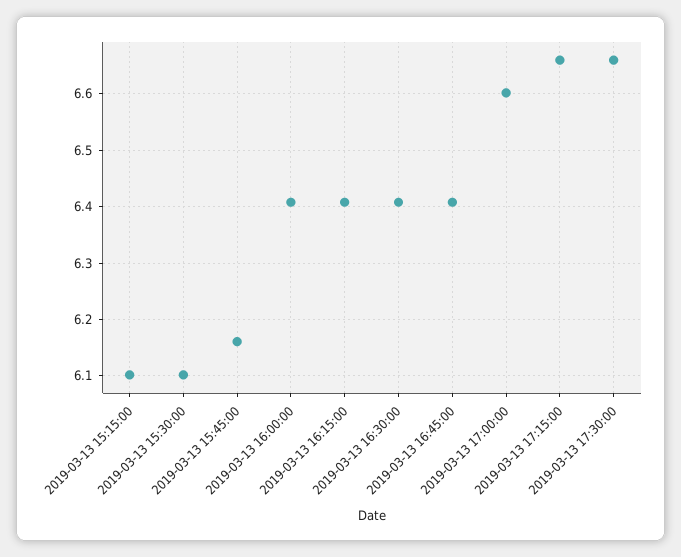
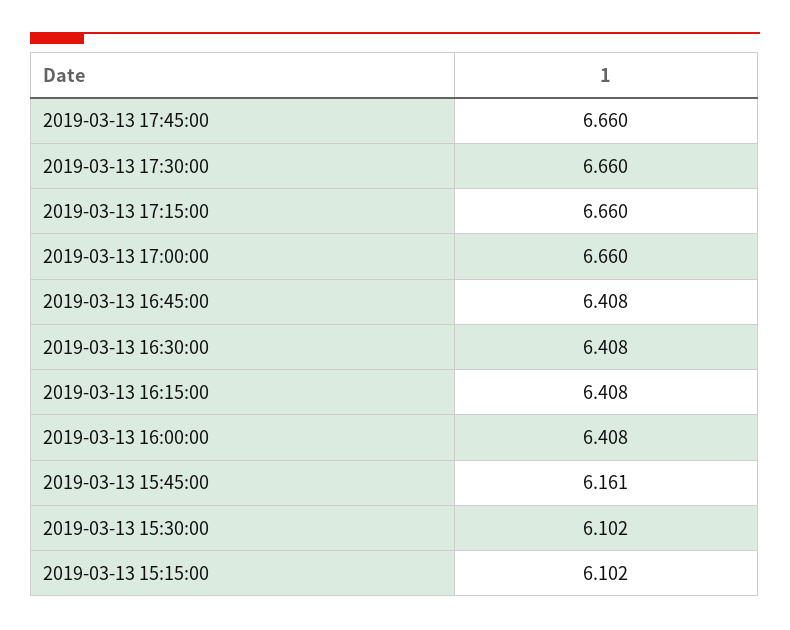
2019-03-13 17:00:00: 6.6 -> 6.66
2019-03-13 17:45:00: none -> 6.66

